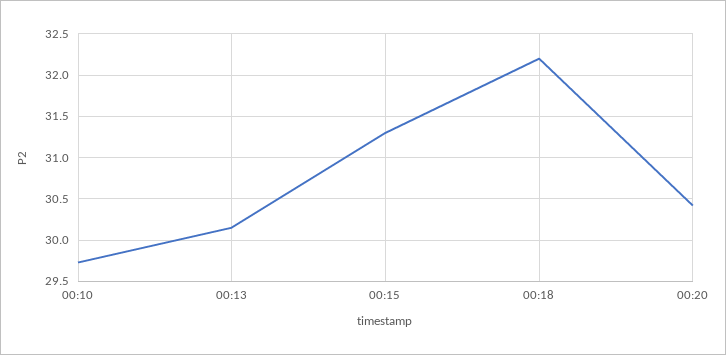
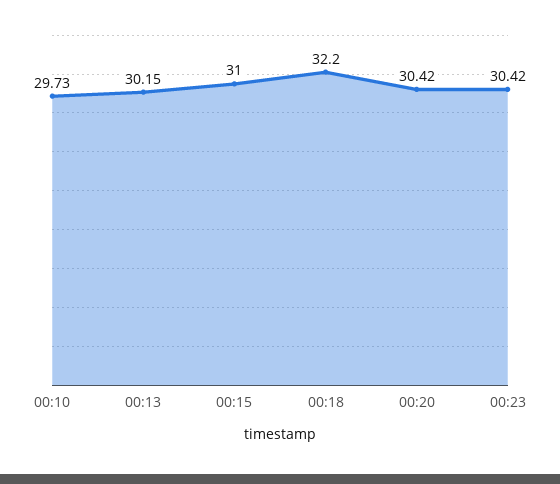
00:15: 31.3 -> 31
00:23: none -> 30.42

